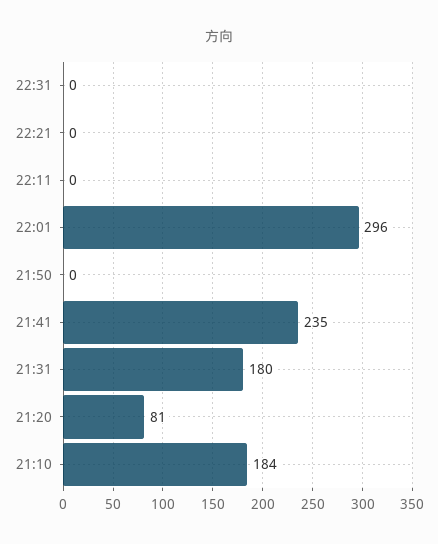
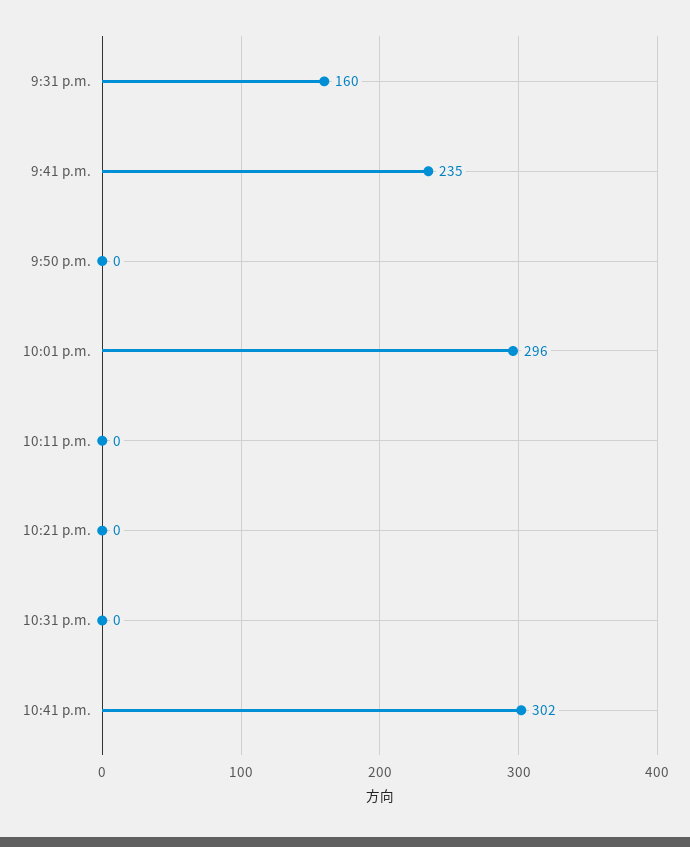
21:31: 180 -> 160
21:20: 81 -> none
21:10: 184 -> none
10:41 p.m.: none -> 302

